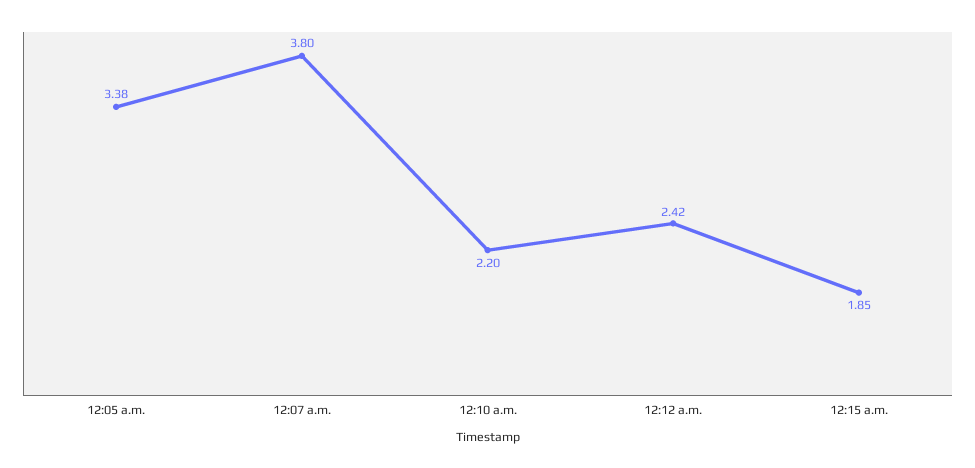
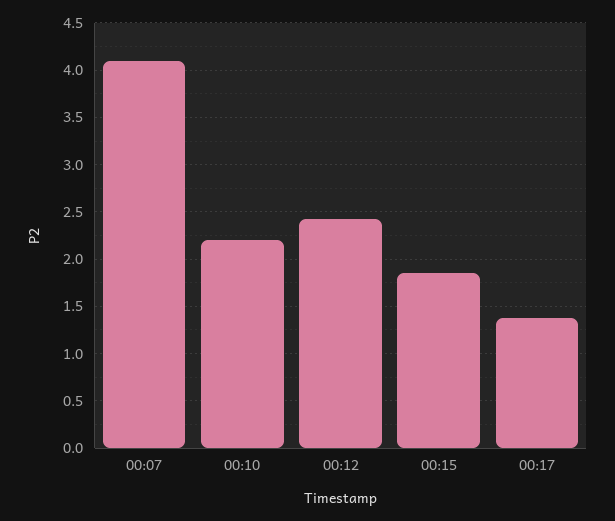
12:05 a.m.: 3.38 -> none
12:07 a.m.: 3.8 -> 4.1
00:17: none -> 1.4

